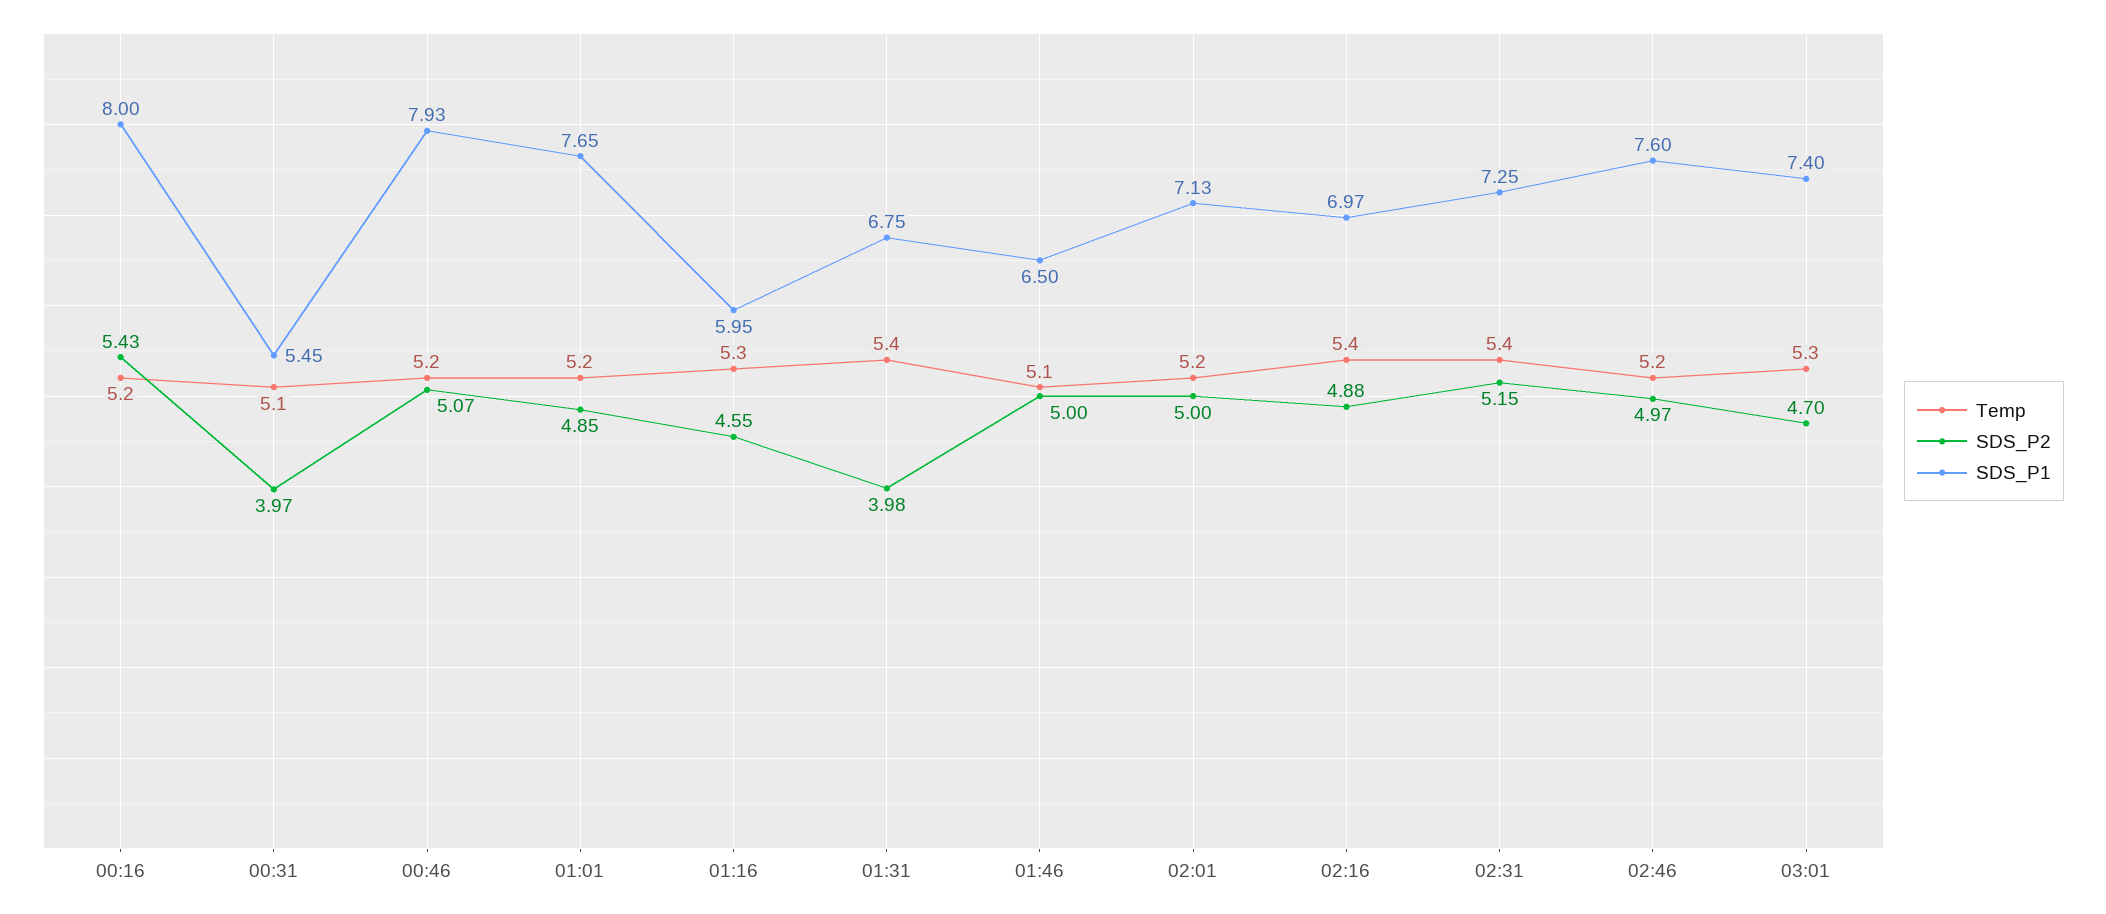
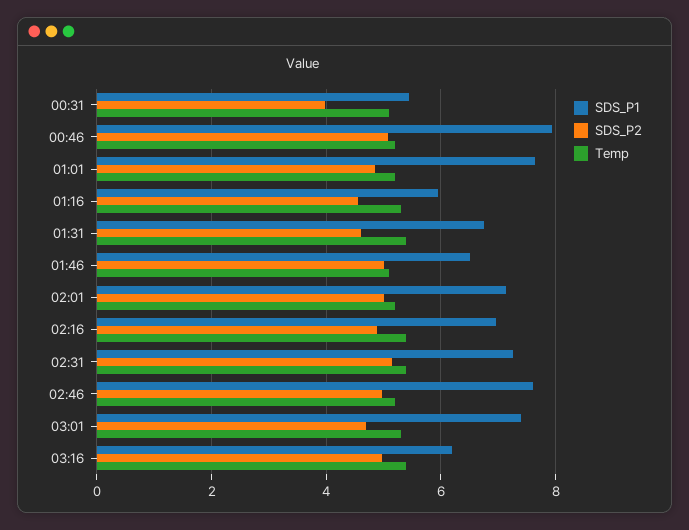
Temp, 00:16: 5.2 -> none
SDS_P2, 00:16: 5.43 -> none
SDS_P1, 00:16: 8 -> none
SDS_P2, 01:31: 3.98 -> 4.6
SDS_P1, 03:16: none -> 6.2
SDS_P2, 03:16: none -> 5
Temp, 03:16: none -> 5.4

